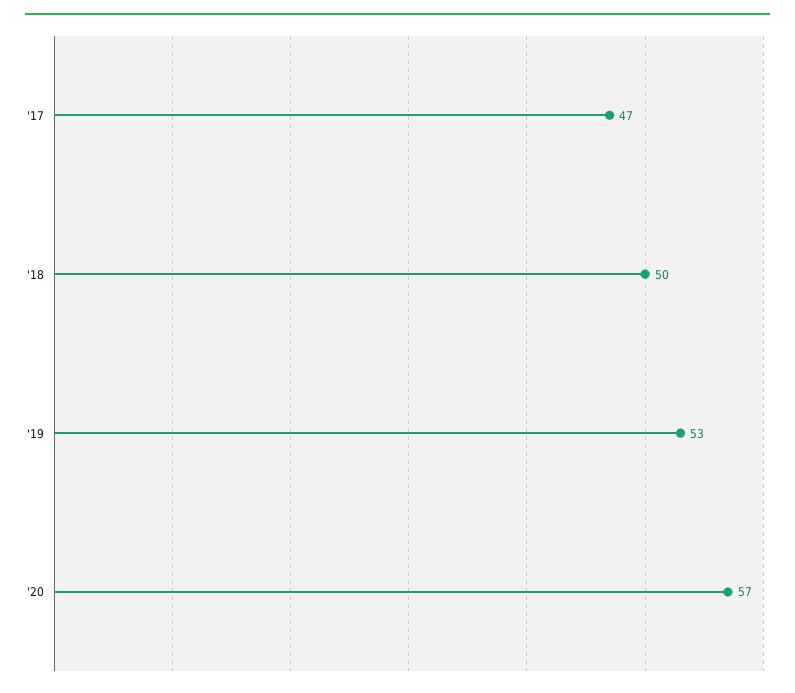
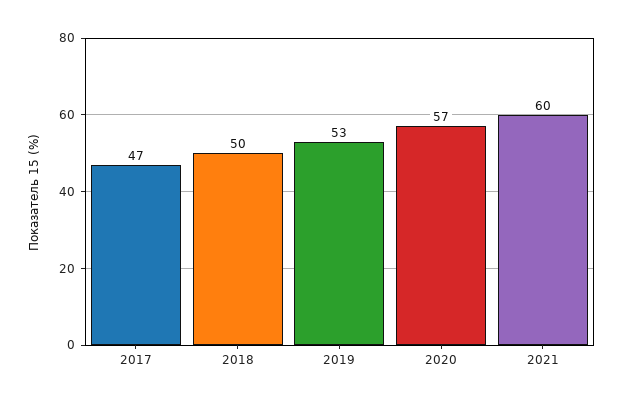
2021: none -> 60

